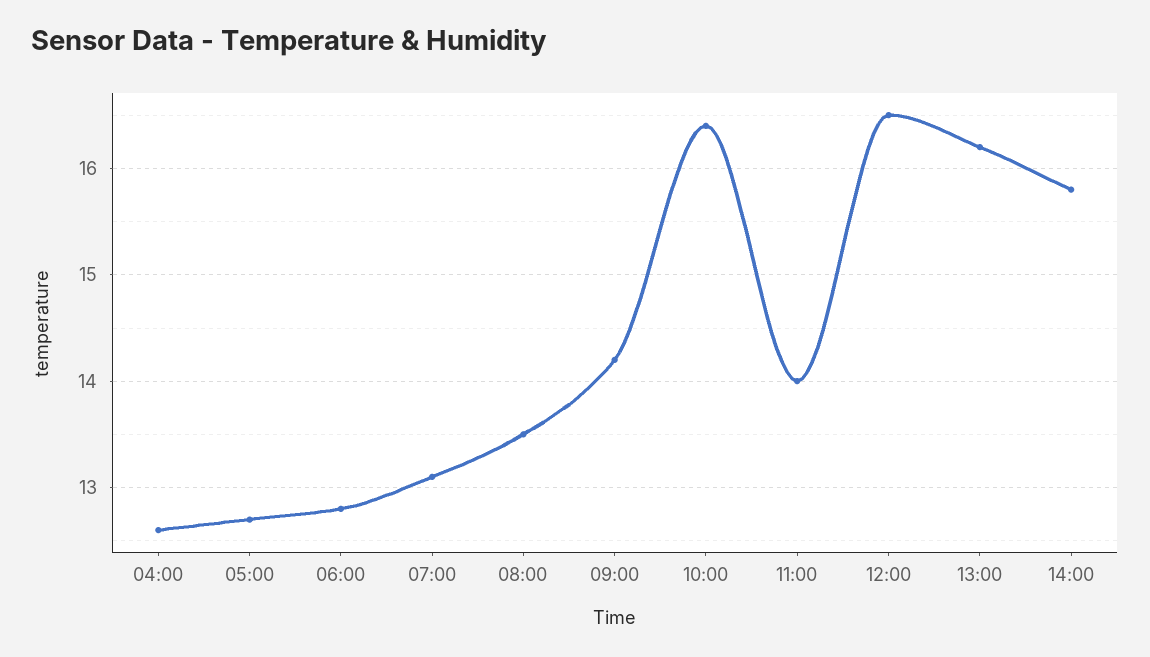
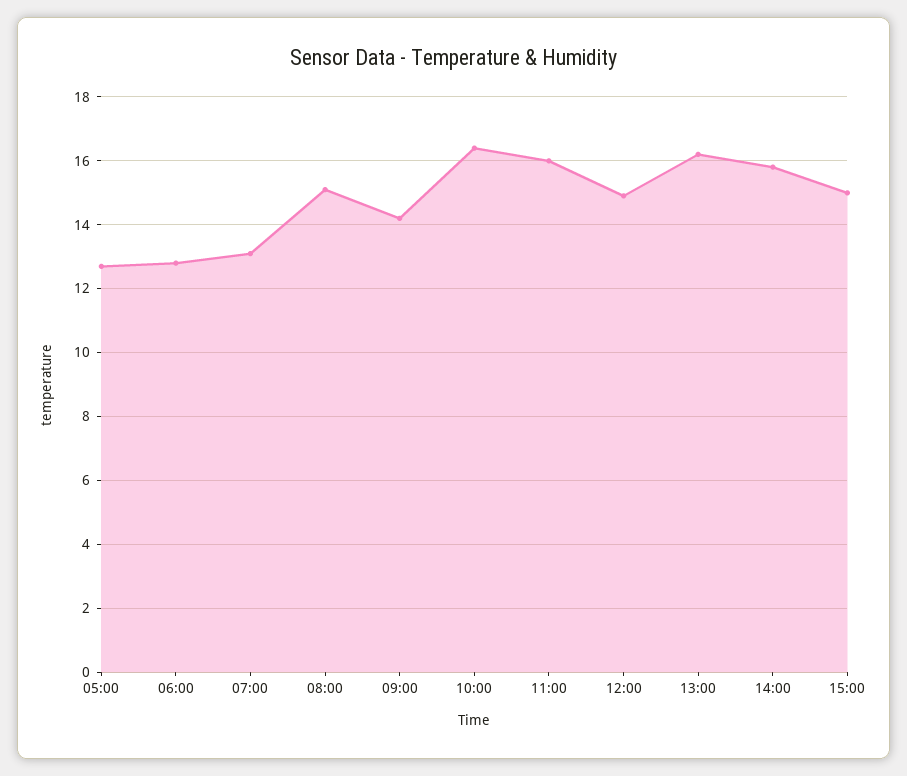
04:00: 12.6 -> none
08:00: 13.5 -> 15
11:00: 14 -> 16
12:00: 16.5 -> 15
15:00: none -> 15

